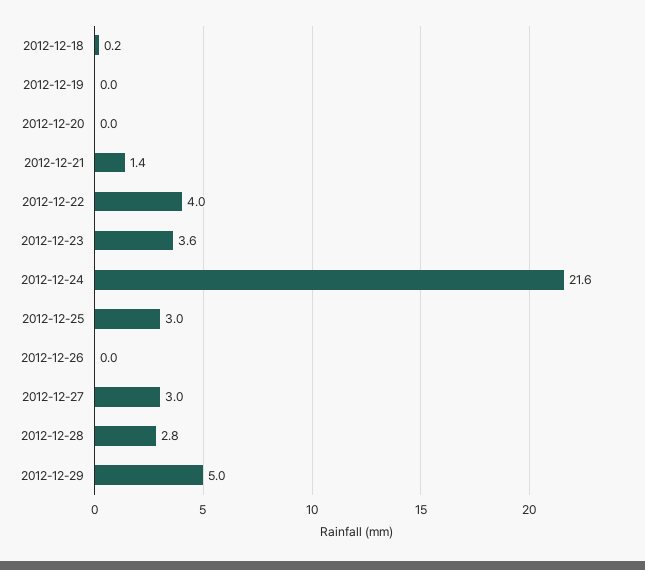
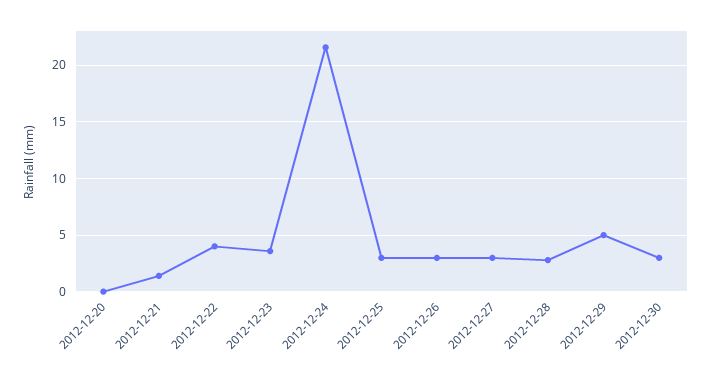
2012-12-18: 0.2 -> none
2012-12-19: 0 -> none
2012-12-26: 0 -> 3
2012-12-30: none -> 3

